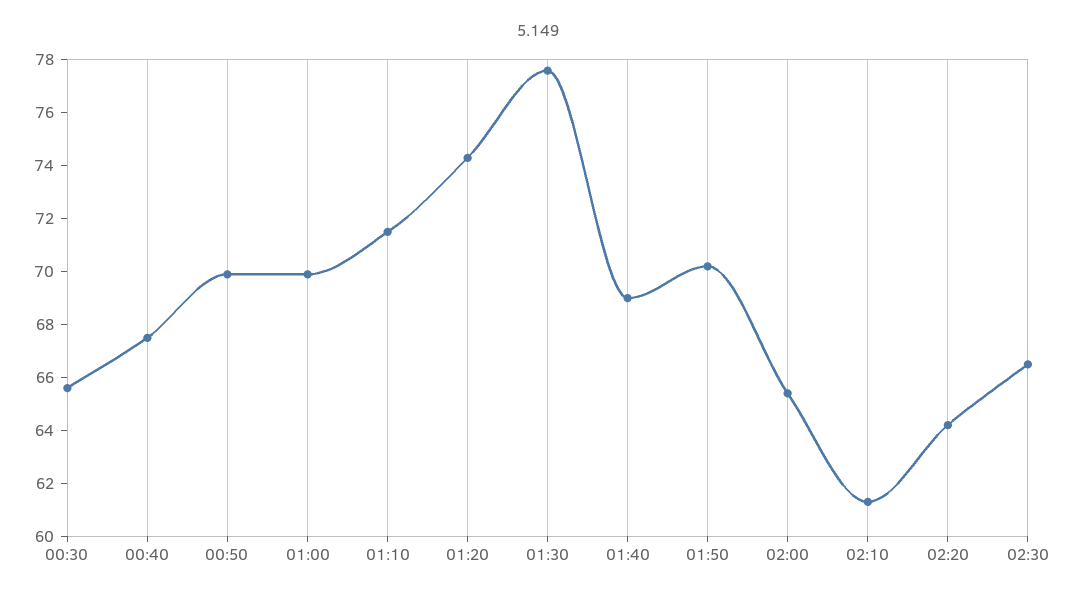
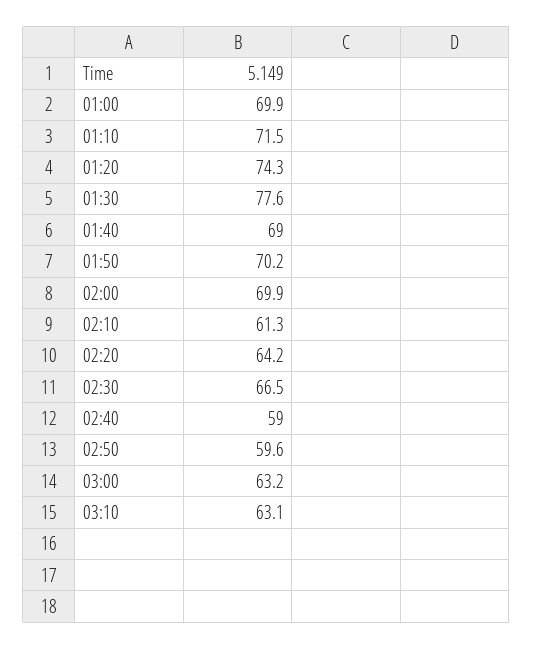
00:30: 65.5 -> none
00:40: 67.5 -> none
00:50: 70 -> none
02:00: 65.5 -> 69.9
02:40: none -> 59
02:50: none -> 59.6
03:00: none -> 63.2
03:10: none -> 63.1

